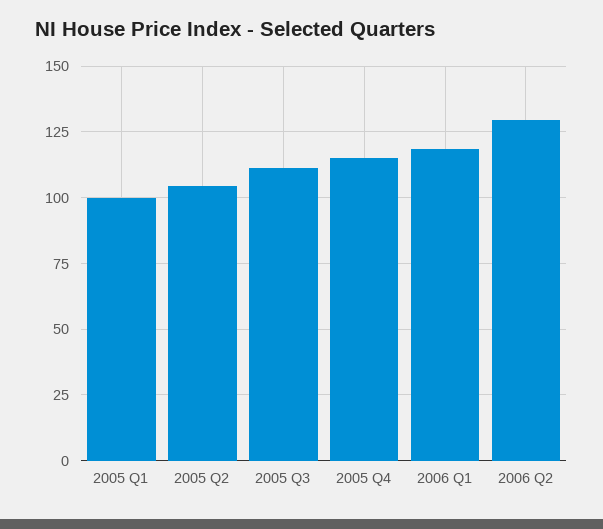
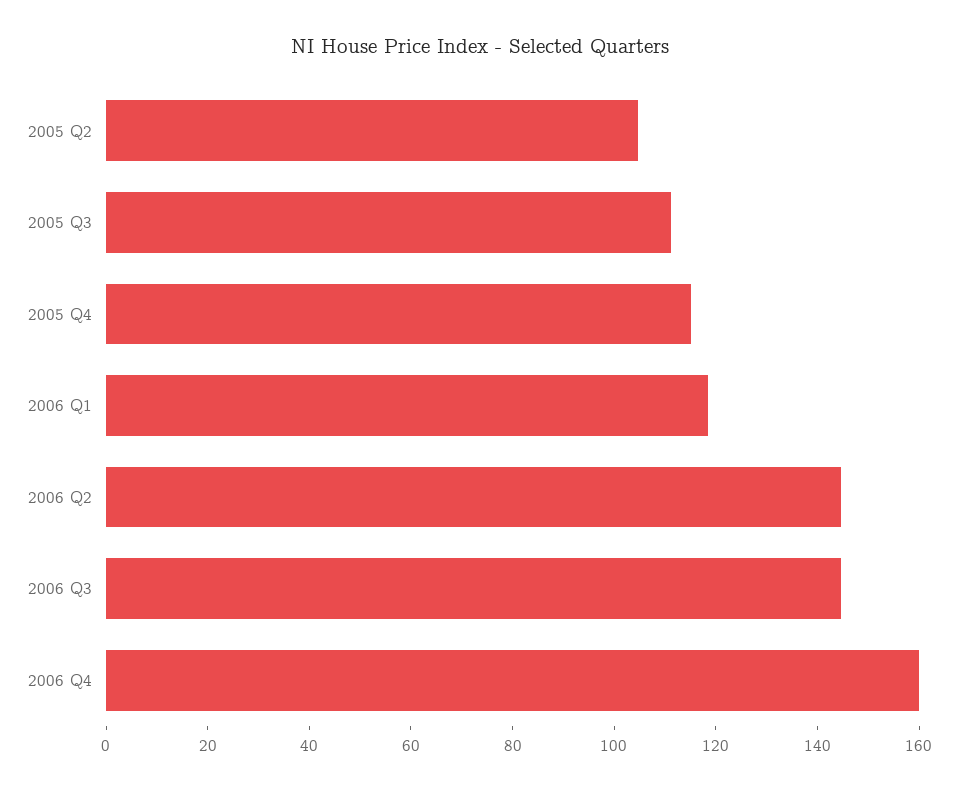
2005 Q1: 100 -> none
2006 Q2: 130 -> 145
2006 Q3: none -> 145
2006 Q4: none -> 160

